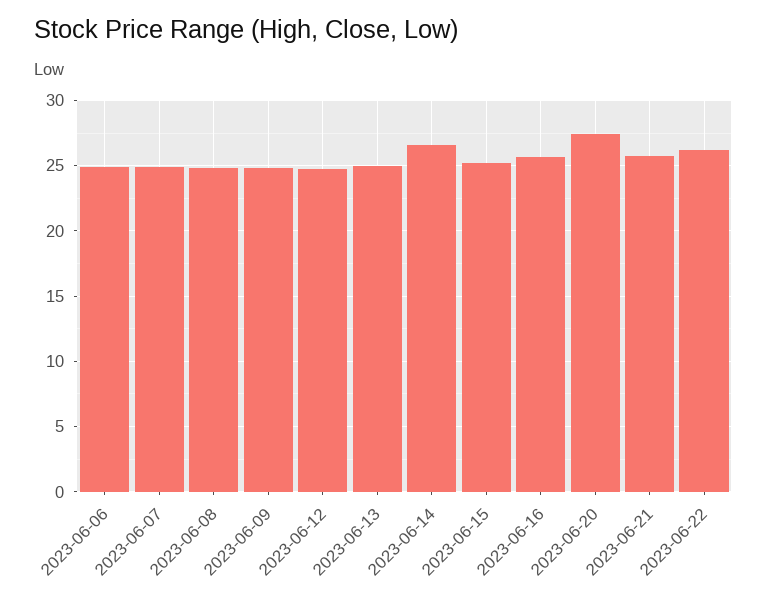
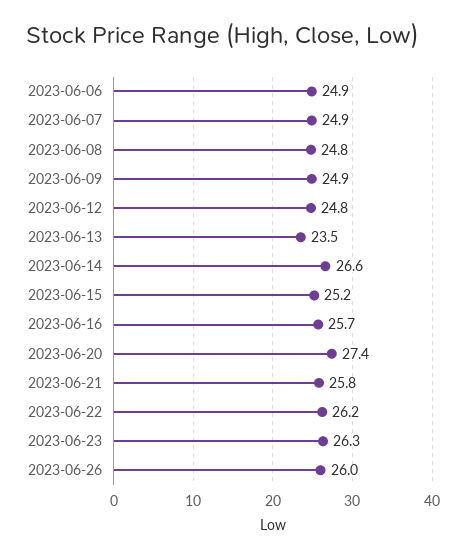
2023-06-13: 25 -> 23.5
2023-06-23: none -> 26.3
2023-06-26: none -> 26

